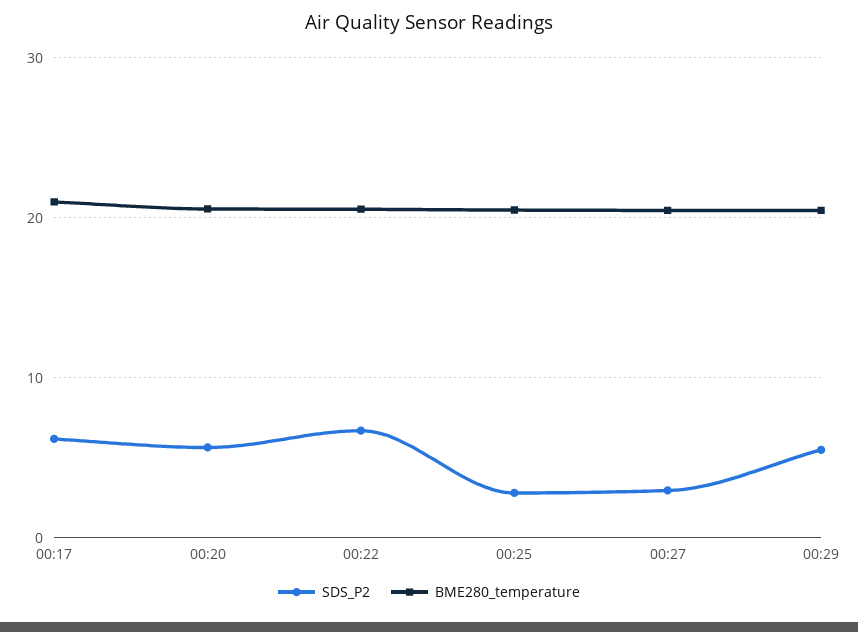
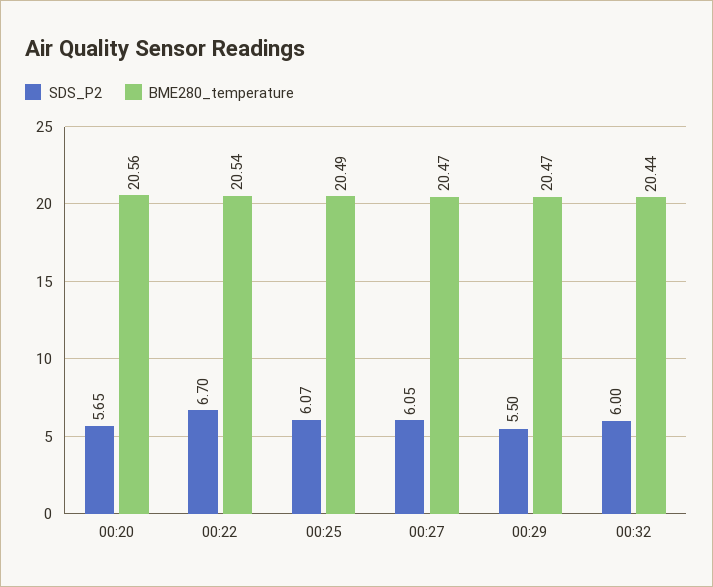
SDS_P2, 00:17: 6 -> none
BME280_temperature, 00:17: 21 -> none
SDS_P2, 00:25: 3 -> 6.07
SDS_P2, 00:27: 3 -> 6.05
SDS_P2, 00:32: none -> 6
BME280_temperature, 00:32: none -> 20.44

